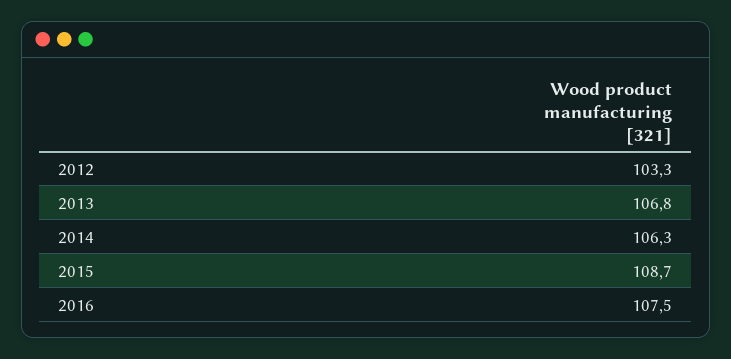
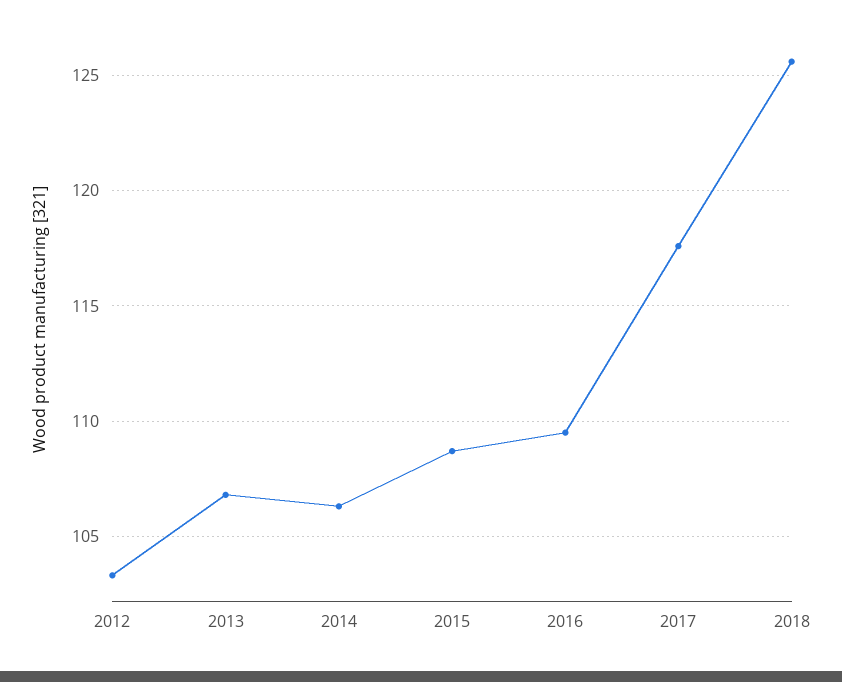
2016: 107.5 -> 109.5
2017: none -> 117.5
2018: none -> 125.5

